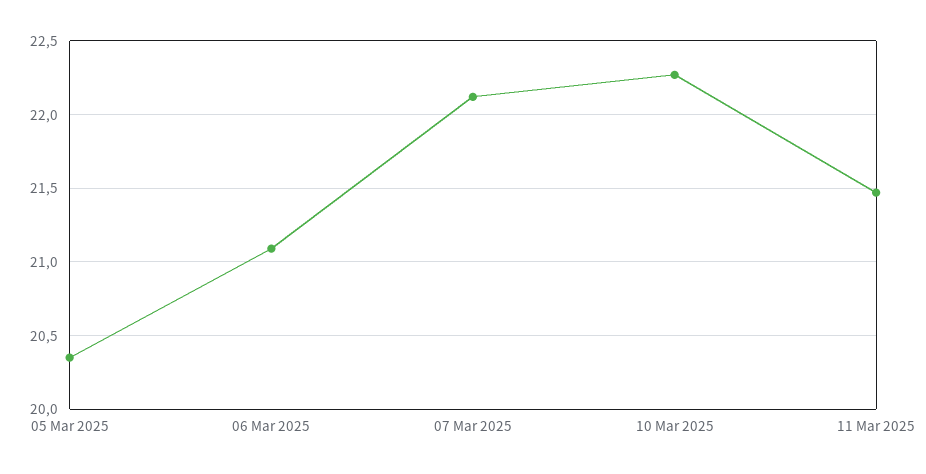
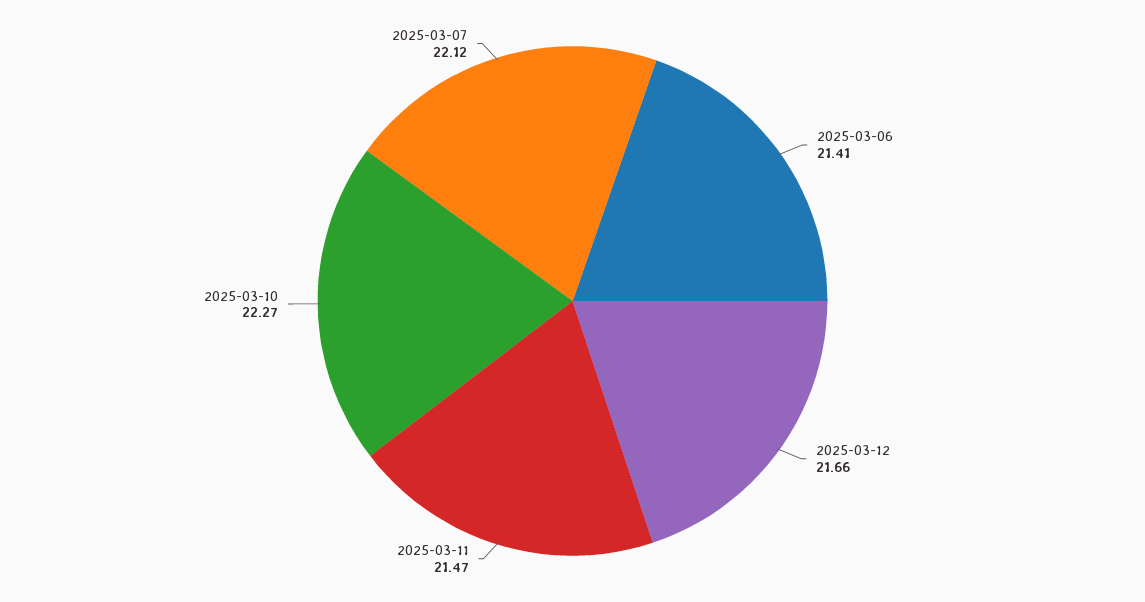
05 Mar 2025: 20.35 -> none
06 Mar 2025: 21.1 -> 21.41
2025-03-12: none -> 21.66

